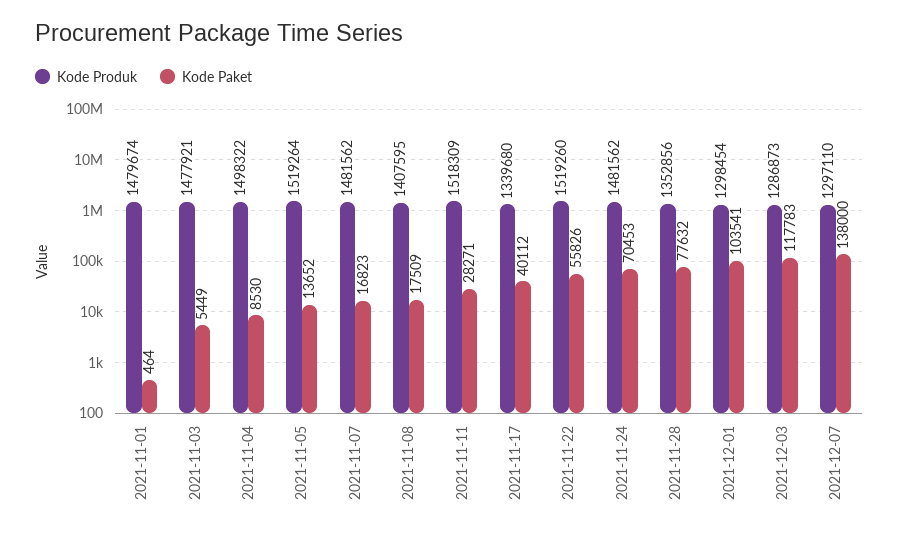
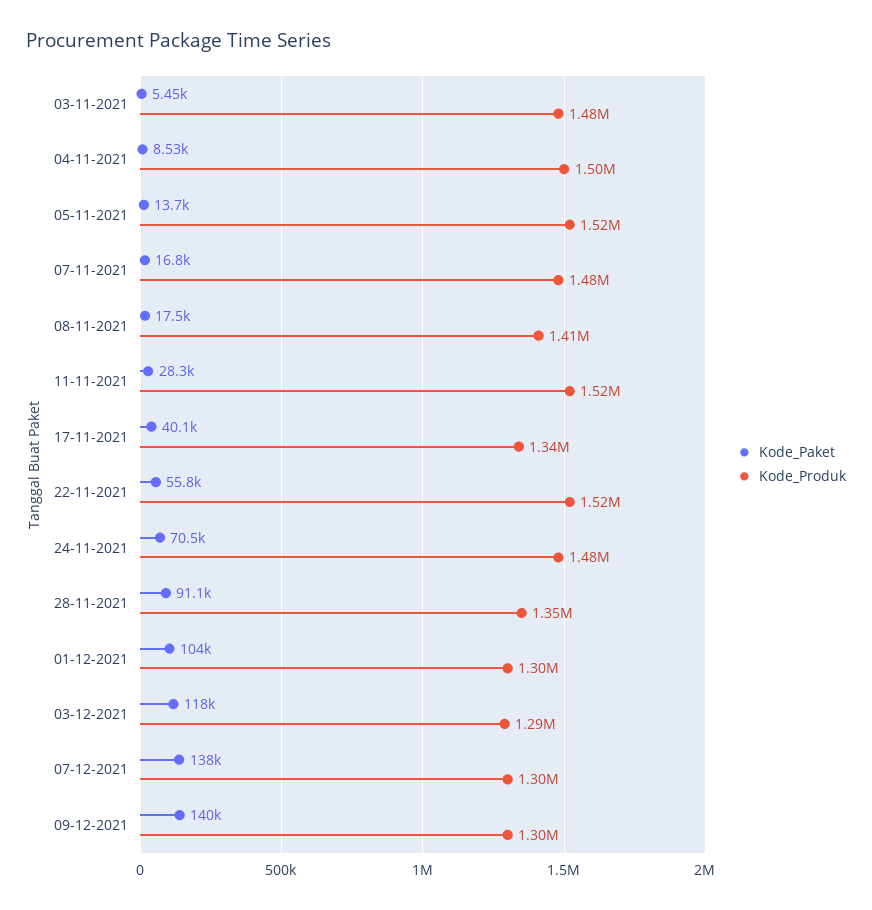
Kode Produk, 2021-11-01: 1479674 -> none
Kode Paket, 2021-11-01: 464 -> none
Kode Paket, 2021-11-28: 77632 -> 91100
Kode Paket, 09-12-2021: none -> 140000
Kode Produk, 09-12-2021: none -> 1300000

